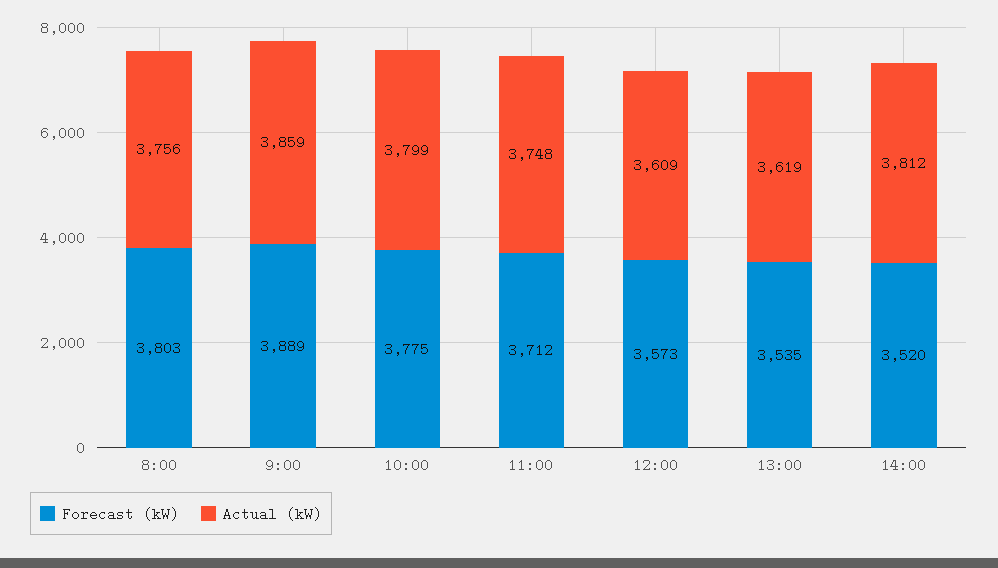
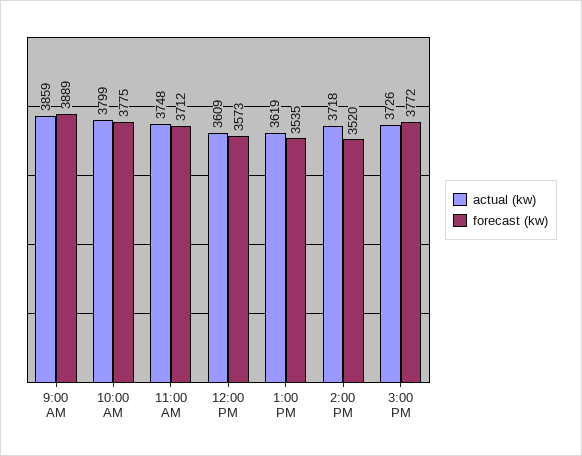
Forecast (kW), 8:00: 3803 -> none
Actual (kW), 8:00: 3756 -> none
Actual (kW), 14:00: 3812 -> 3718
Actual (kW), 3:00 PM: none -> 3726
Forecast (kW), 3:00 PM: none -> 3772

